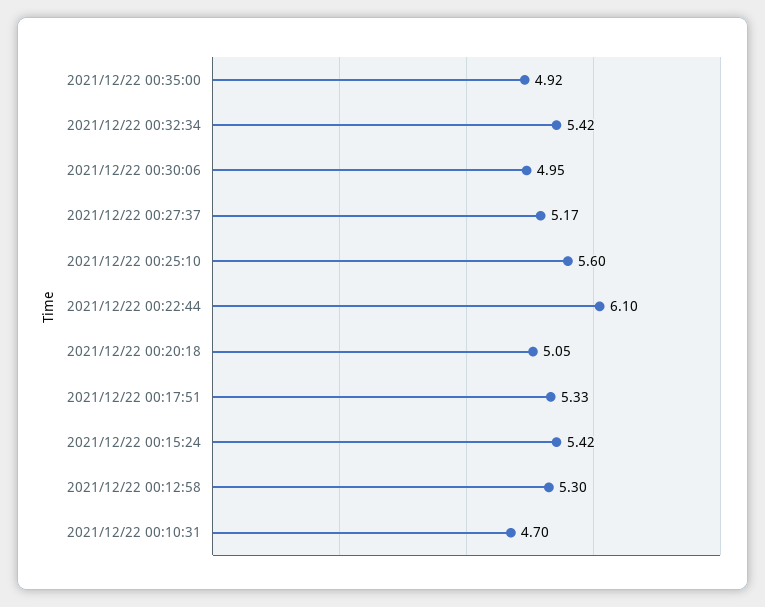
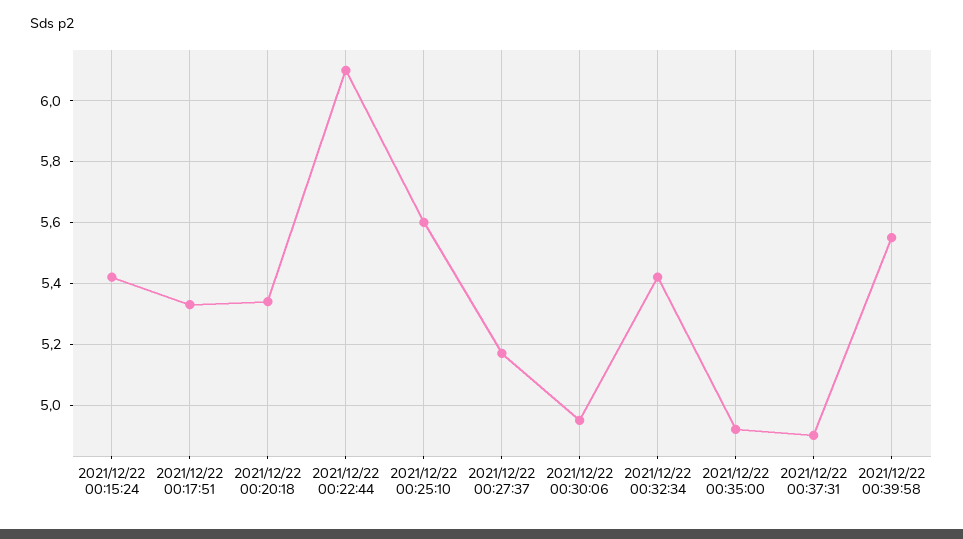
2021/12/22 00:20:18: 5.05 -> 5.35
2021/12/22 00:12:58: 5.3 -> none
2021/12/22 00:10:31: 4.7 -> none
2021/12/22 00:37:31: none -> 4.9
2021/12/22 00:39:58: none -> 5.55

